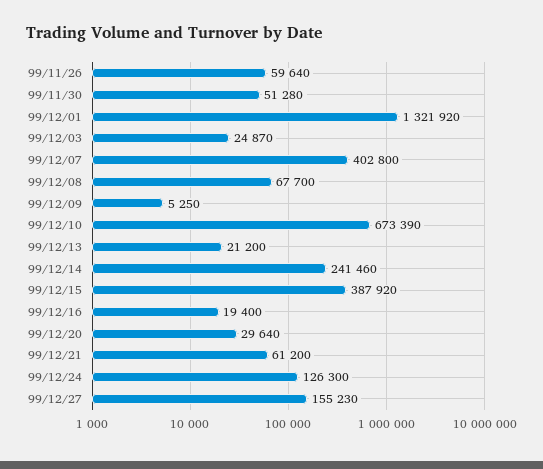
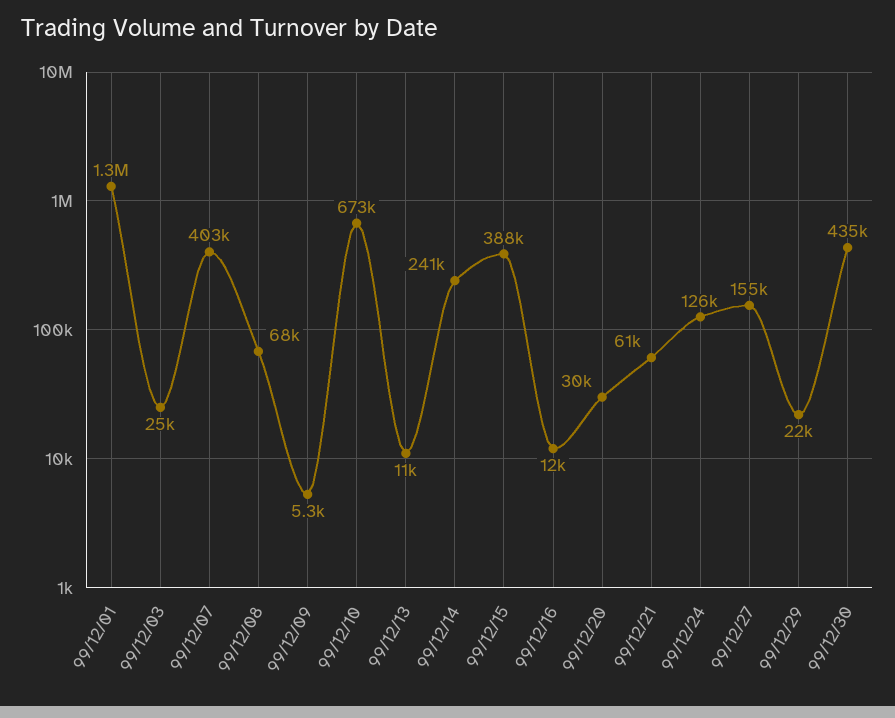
99/11/26: 59640 -> none
99/11/30: 51280 -> none
99/12/13: 21200 -> 11000
99/12/16: 19400 -> 12000
99/12/29: none -> 22000
99/12/30: none -> 435000

